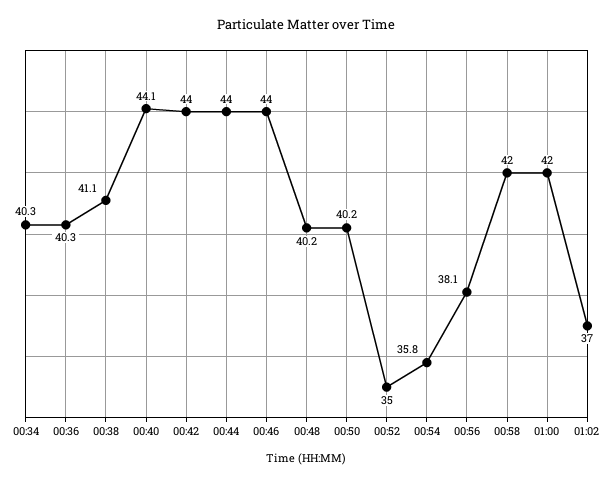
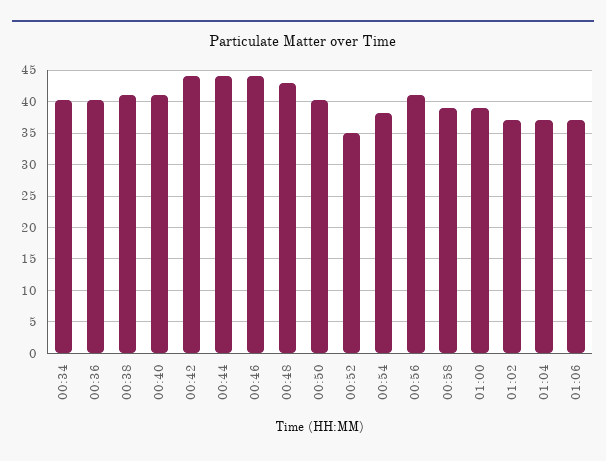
00:40: 44.1 -> 41
00:48: 40.2 -> 43
00:54: 35.8 -> 38
00:56: 38.1 -> 41
00:58: 42 -> 39
01:00: 42 -> 39
01:04: none -> 37
01:06: none -> 37

